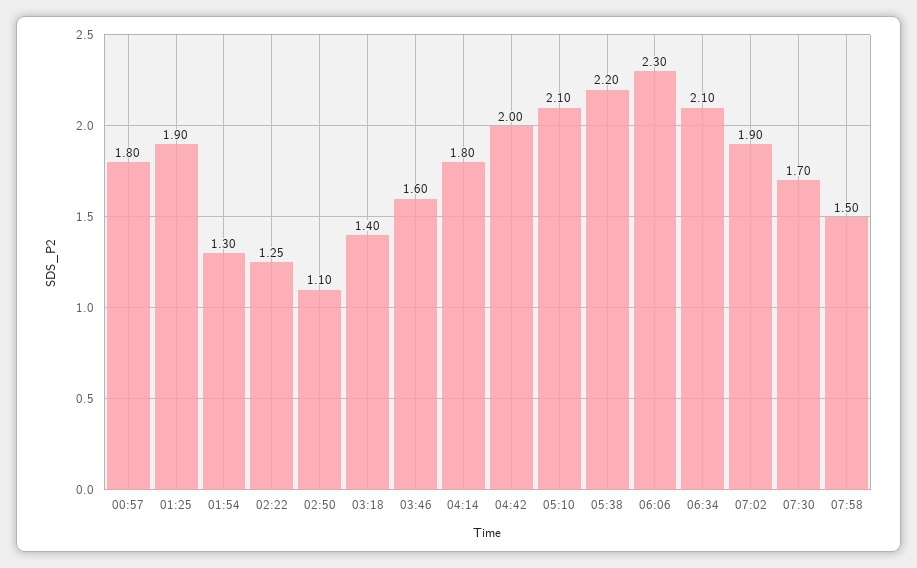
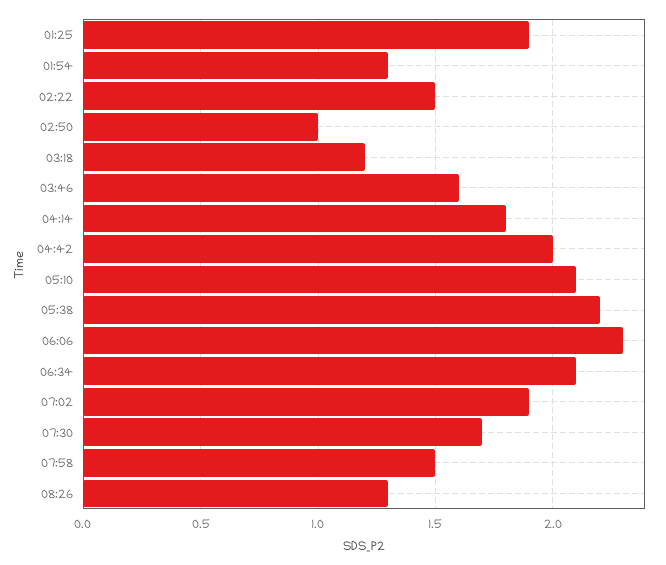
00:57: 1.8 -> none
02:22: 1.25 -> 1.5
02:50: 1.1 -> 1
03:18: 1.4 -> 1.2
08:26: none -> 1.3

